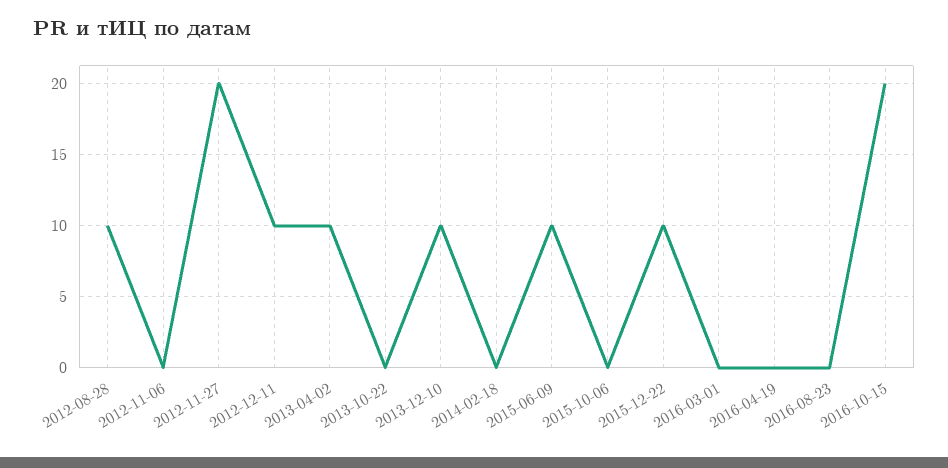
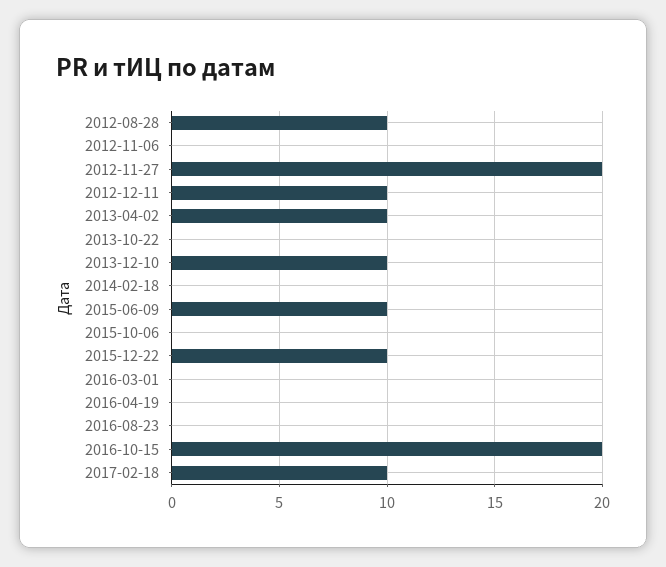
2017-02-18: none -> 10

